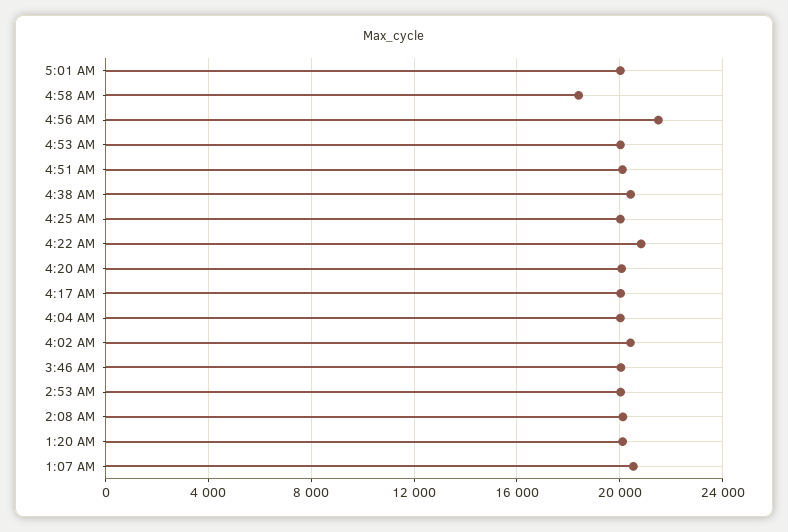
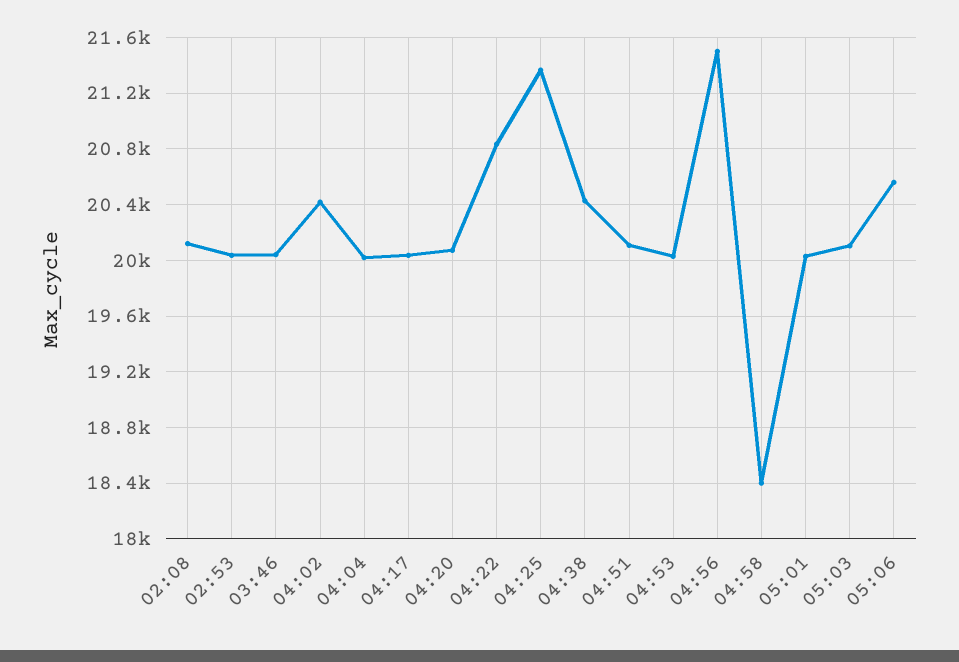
4:25 AM: 20000 -> 21350
1:20 AM: 20000 -> none
1:07 AM: 20500 -> none
05:03: none -> 20100
05:06: none -> 20550

